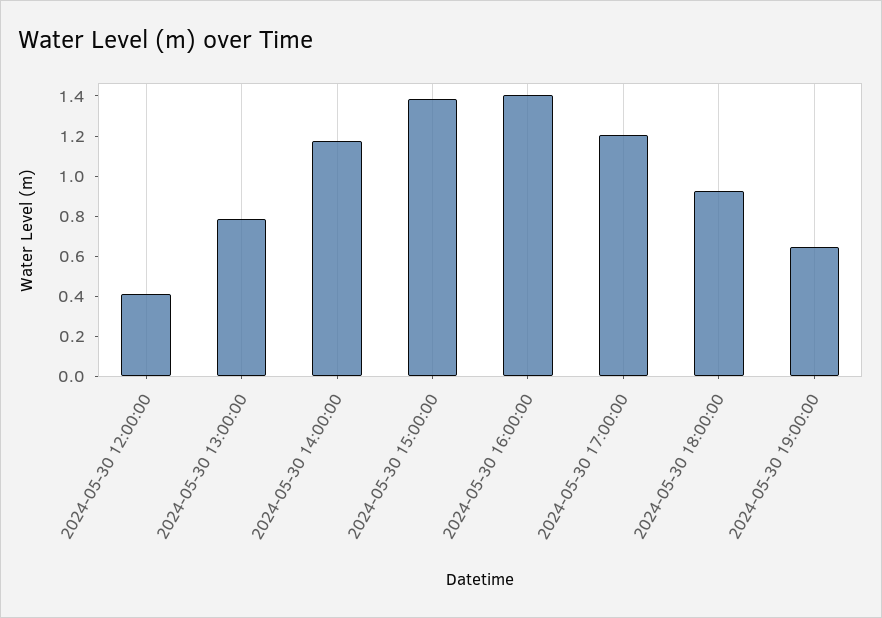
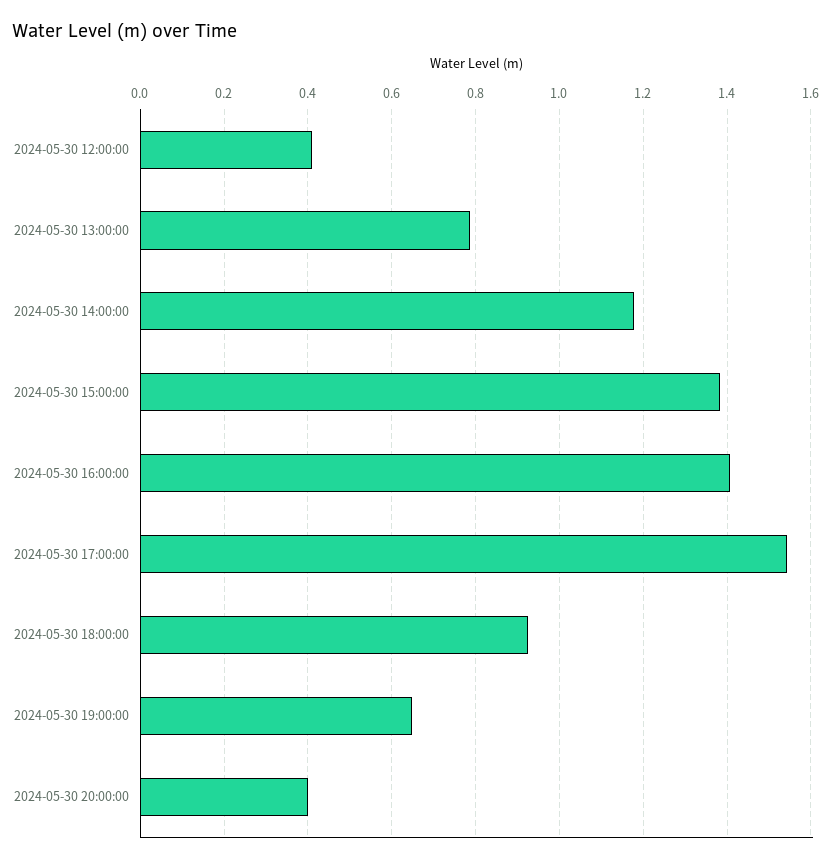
2024-05-30 17:00:00: 1.2 -> 1.54
2024-05-30 20:00:00: none -> 0.4

